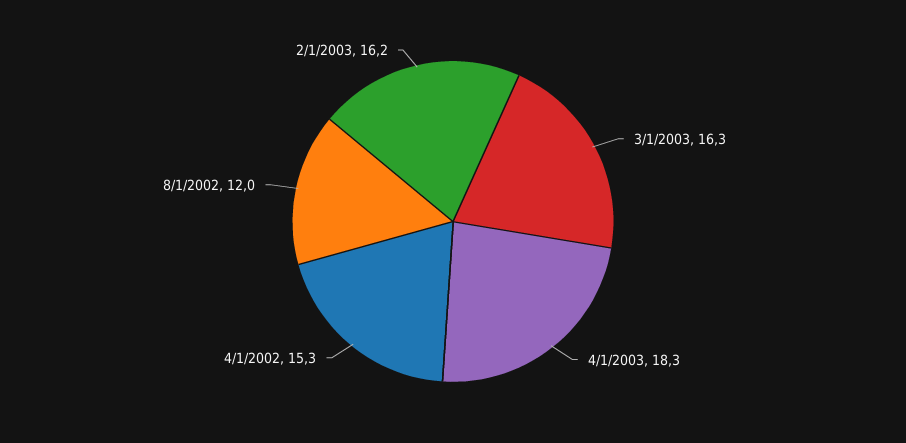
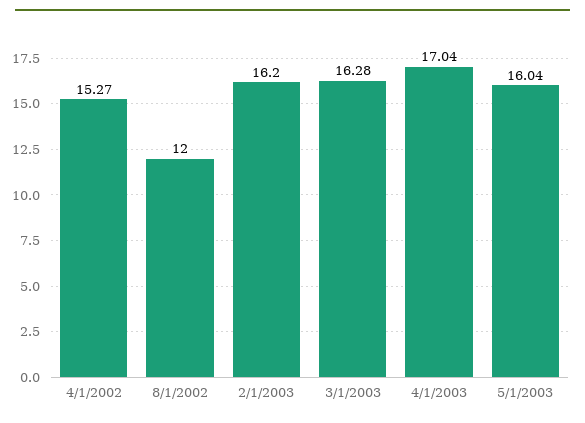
4/1/2003: 18.3 -> 17.04
5/1/2003: none -> 16.04

